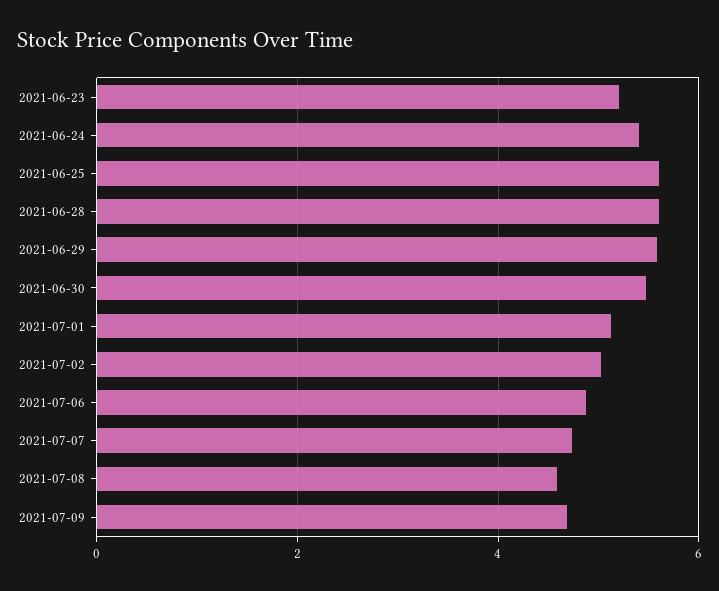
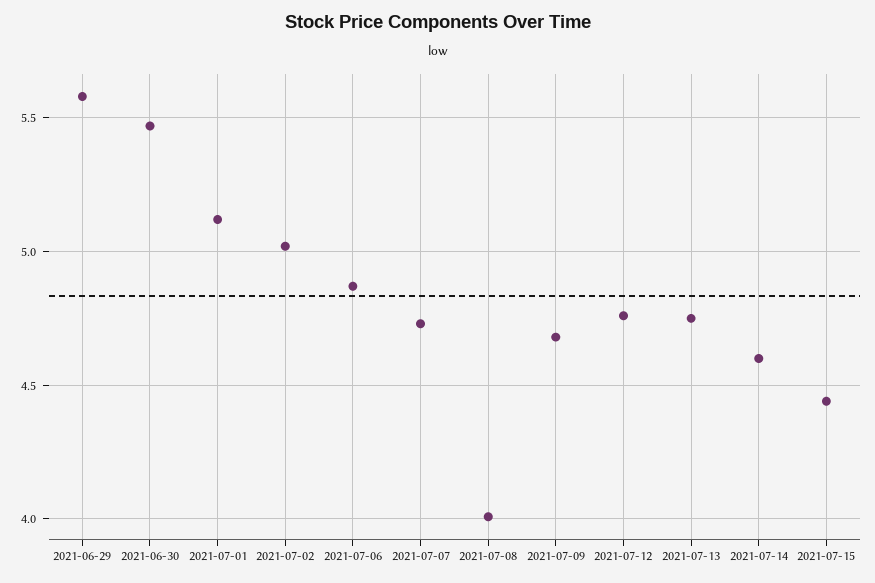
2021-06-23: 5.2 -> none
2021-06-24: 5.4 -> none
2021-06-25: 5.6 -> none
2021-06-28: 5.6 -> none
2021-07-08: 4.6 -> 4
2021-07-12: none -> 4.75
2021-07-13: none -> 4.75
2021-07-14: none -> 4.6
2021-07-15: none -> 4.45

